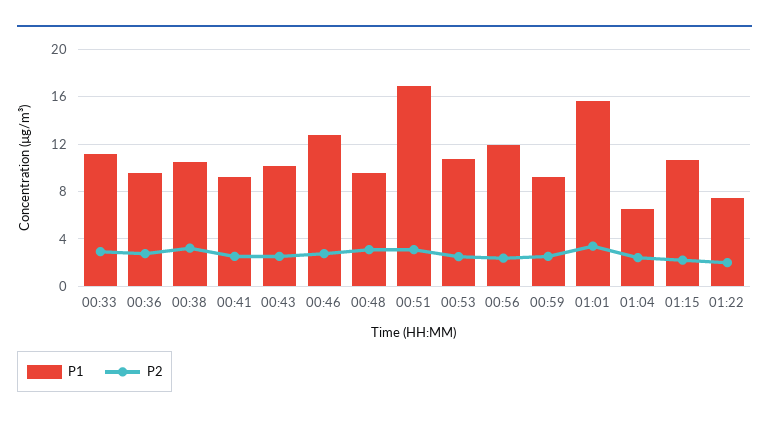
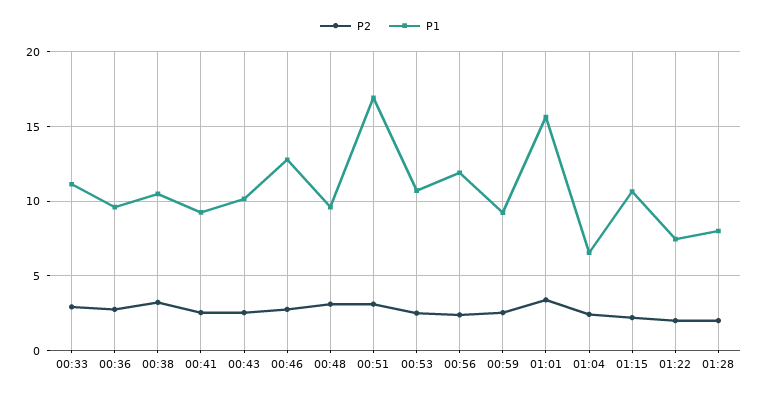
P2, 01:28: none -> 2
P1, 01:28: none -> 8

